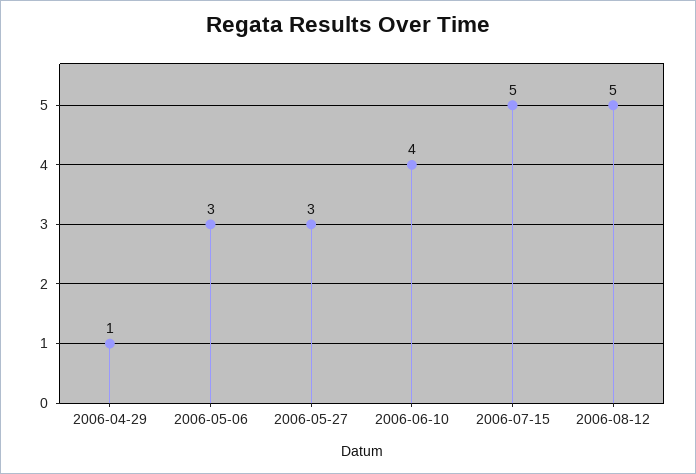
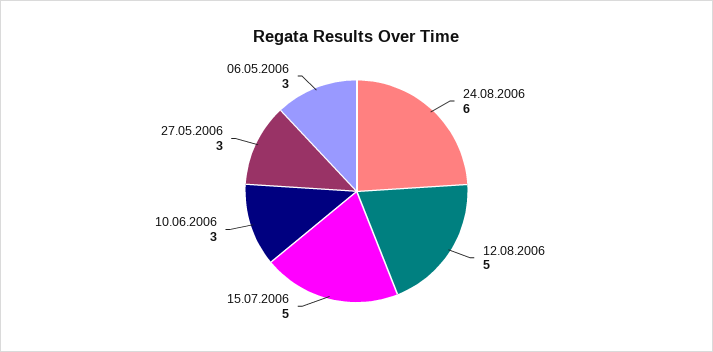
2006-04-29: 1 -> none
2006-06-10: 4 -> 3
24.08.2006: none -> 6

